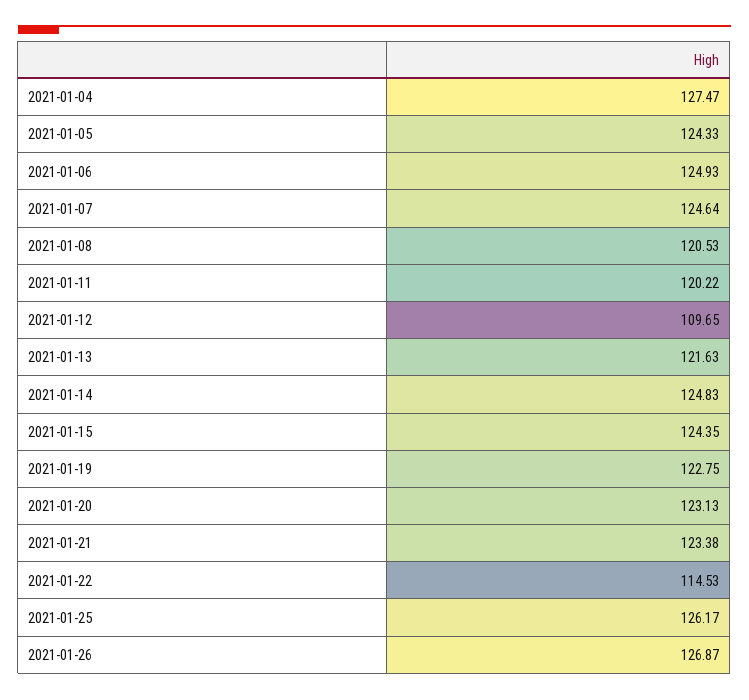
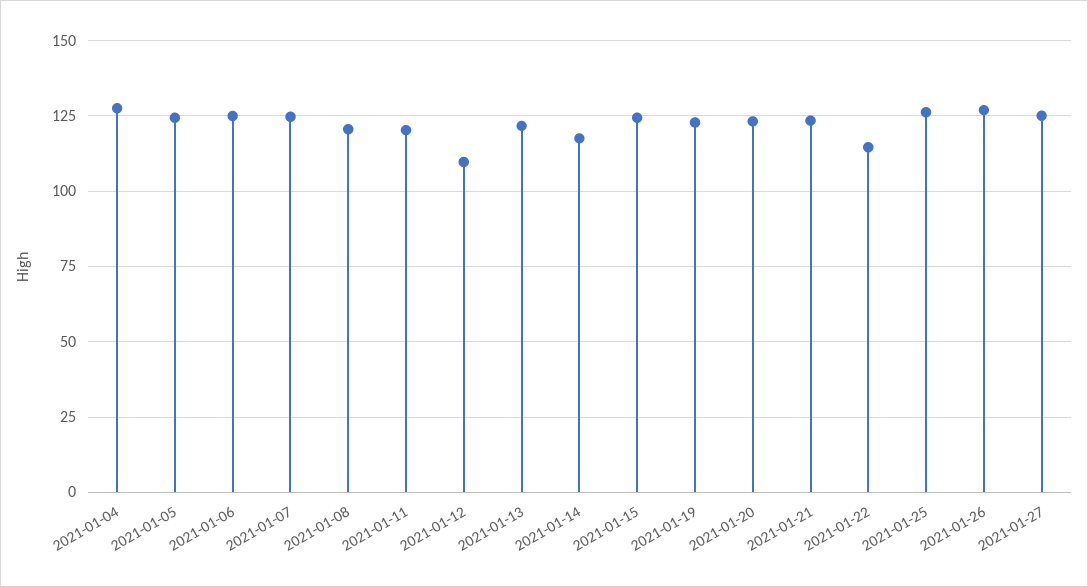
2021-01-14: 124.83 -> 117.5
2021-01-27: none -> 125

